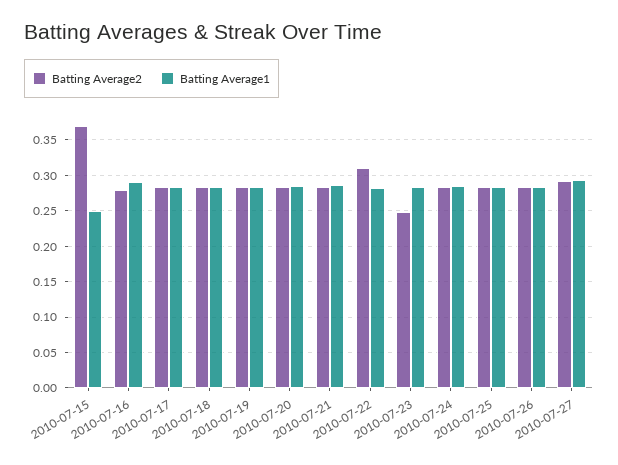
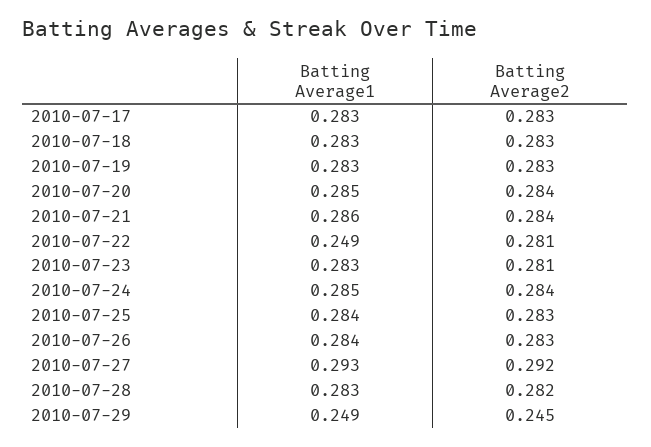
Batting Average2, 2010-07-15: 0.37 -> none
Batting Average1, 2010-07-15: 0.25 -> none
Batting Average2, 2010-07-16: 0.28 -> none
Batting Average1, 2010-07-16: 0.29 -> none
Batting Average2, 2010-07-22: 0.31 -> 0.281
Batting Average1, 2010-07-22: 0.28 -> 0.249
Batting Average2, 2010-07-23: 0.25 -> 0.281
Batting Average1, 2010-07-28: none -> 0.283
Batting Average2, 2010-07-28: none -> 0.282
Batting Average1, 2010-07-29: none -> 0.249
Batting Average2, 2010-07-29: none -> 0.245

